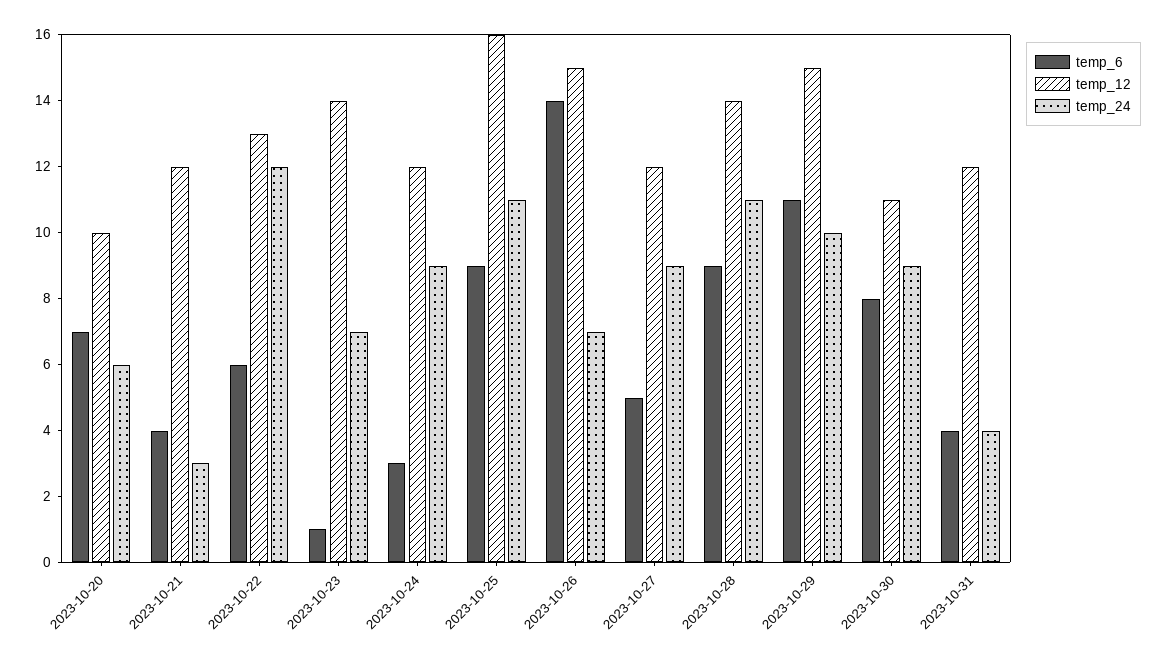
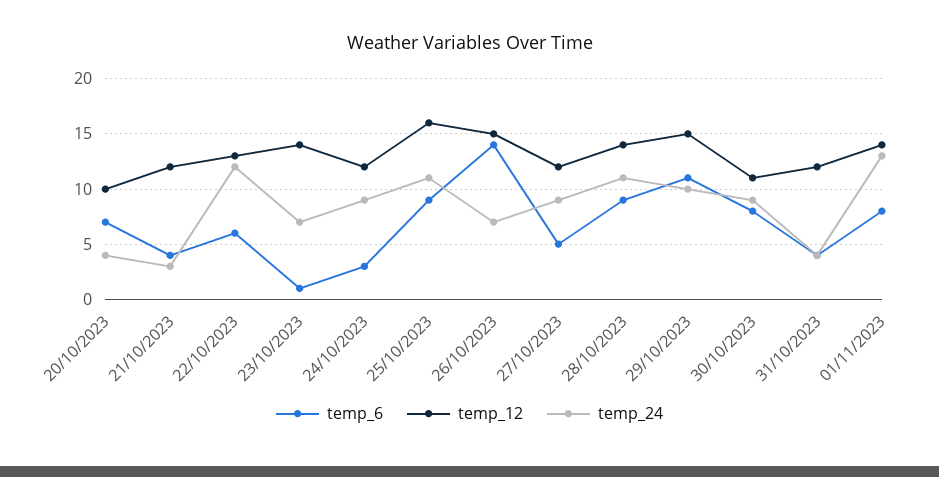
temp_24, 2023-10-20: 6 -> 4
temp_6, 01/11/2023: none -> 8
temp_12, 01/11/2023: none -> 14
temp_24, 01/11/2023: none -> 13

